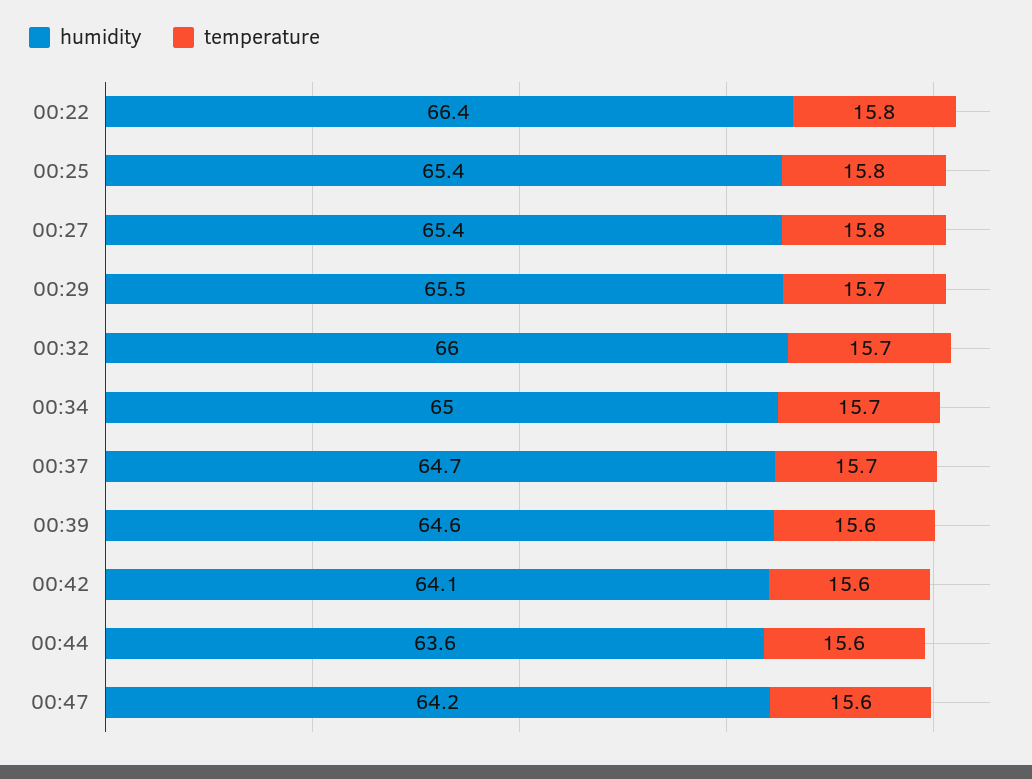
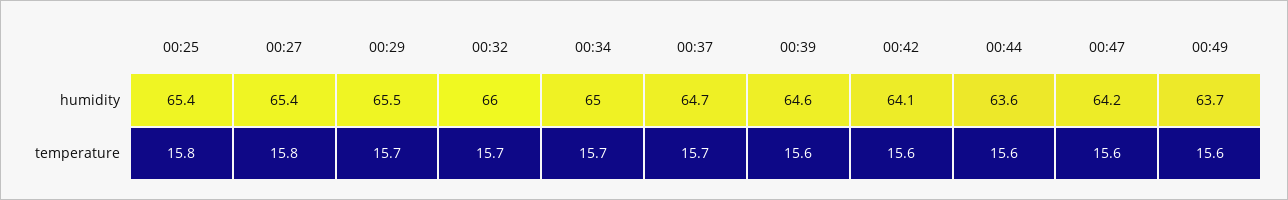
humidity, 00:22: 66.4 -> none
temperature, 00:22: 15.8 -> none
humidity, 00:49: none -> 63.7
temperature, 00:49: none -> 15.6

